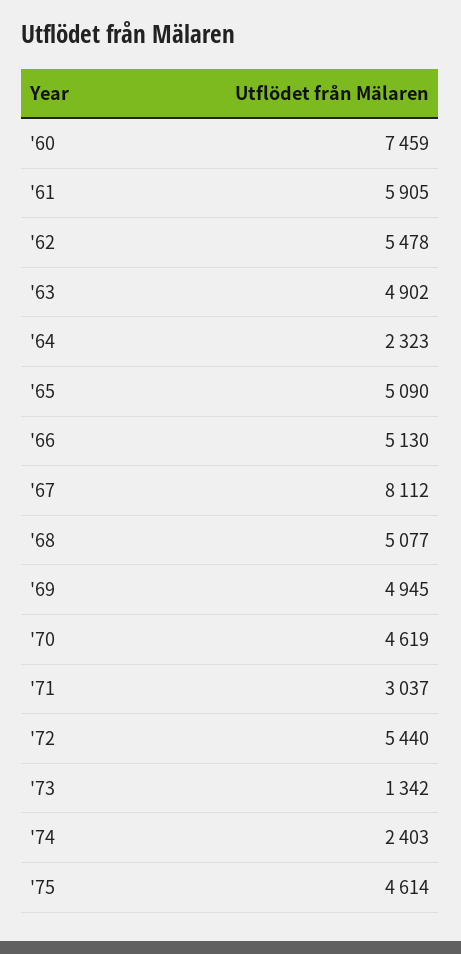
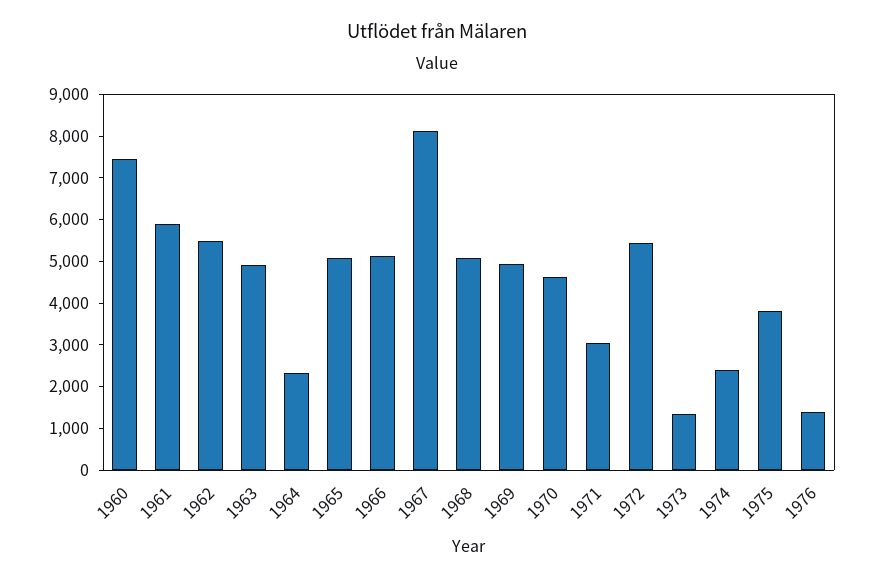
'75: 4614 -> 3800
1976: none -> 1400

